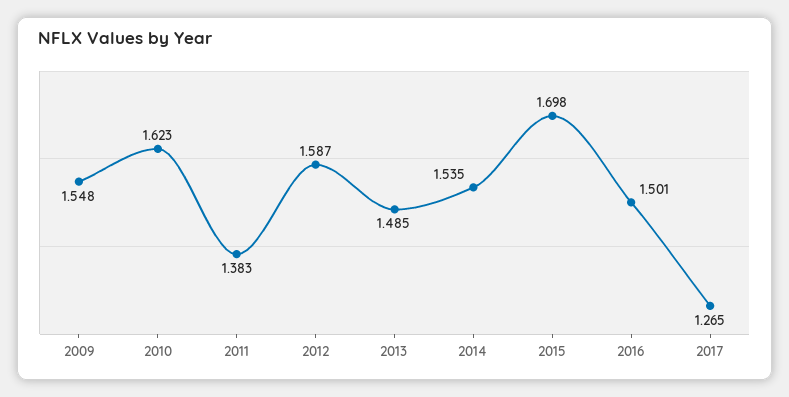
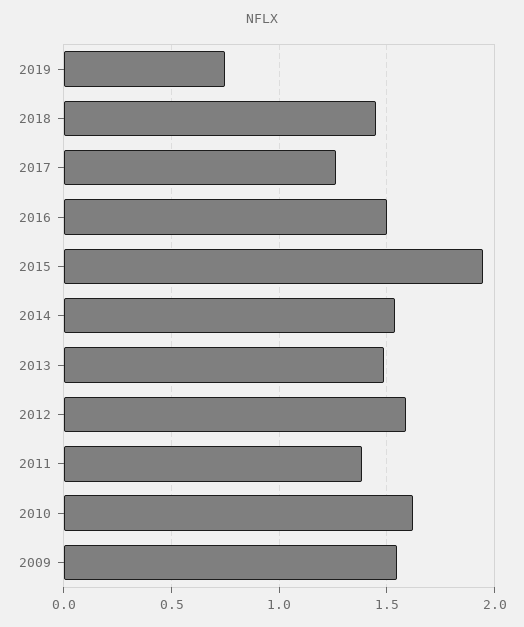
2015: 1.698 -> 1.95
2019: none -> 0.75
2018: none -> 1.45

